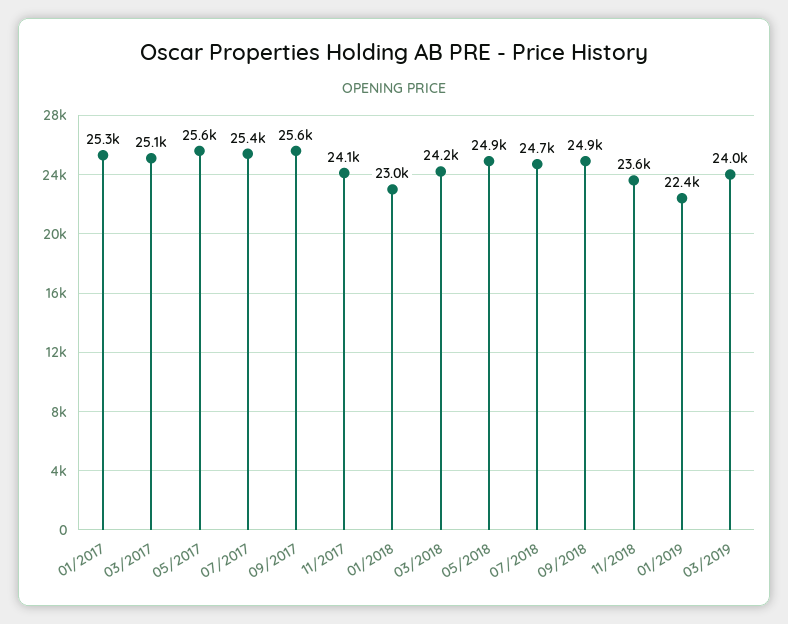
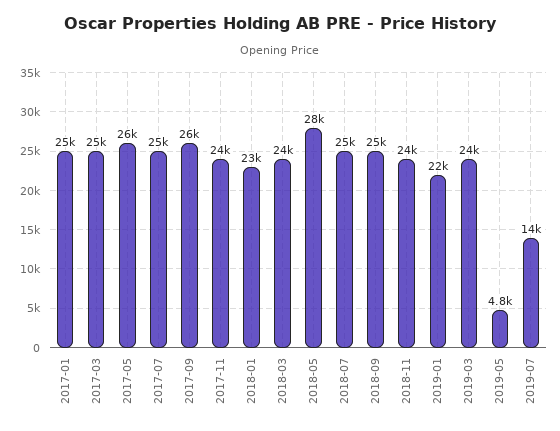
05/2018: 24900 -> 28000
2019-05: none -> 4800
2019-07: none -> 14000

